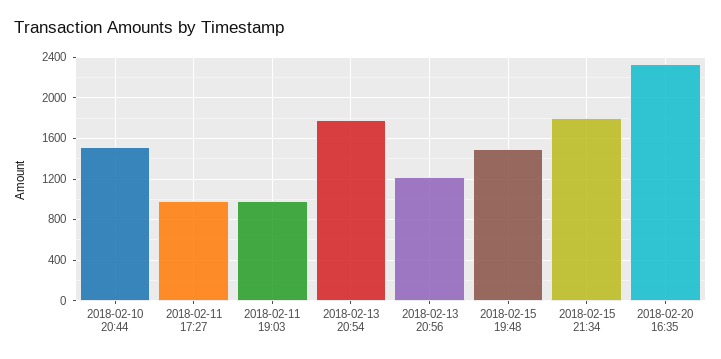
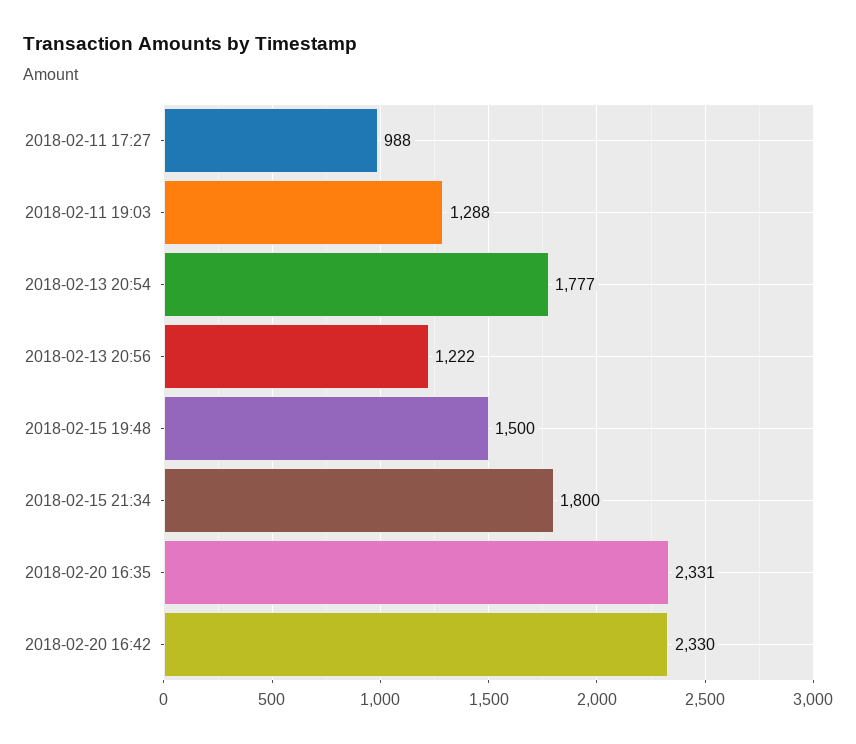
2018-02-10 20:44: 1500 -> none
2018-02-11 19:03: 1000 -> 1288
2018-02-20 16:42: none -> 2330

